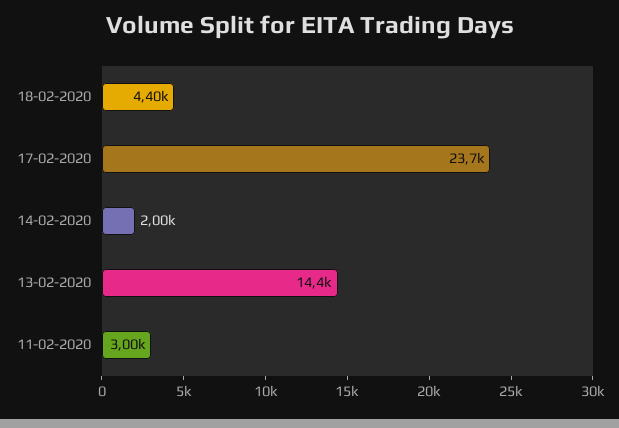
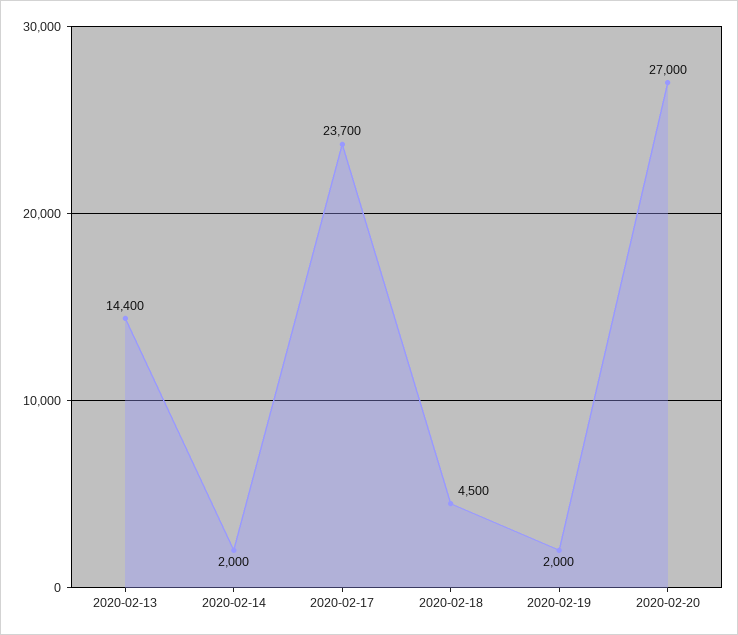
18-02-2020: 4400 -> 4500
11-02-2020: 3000 -> none
2020-02-19: none -> 2000
2020-02-20: none -> 27000

